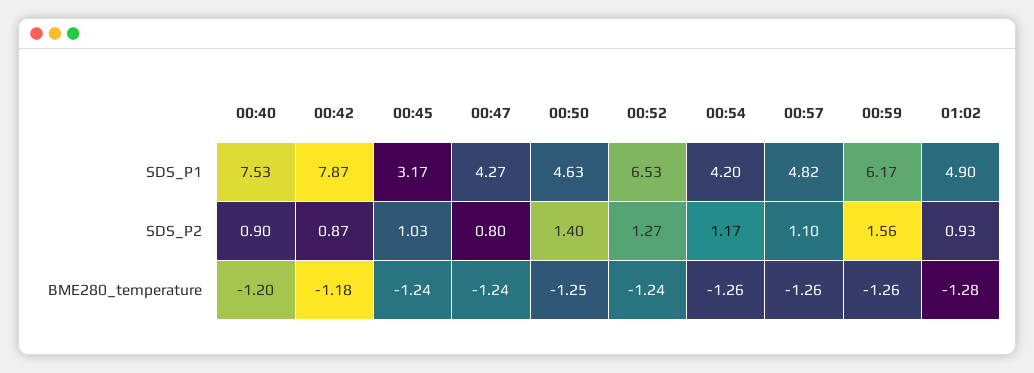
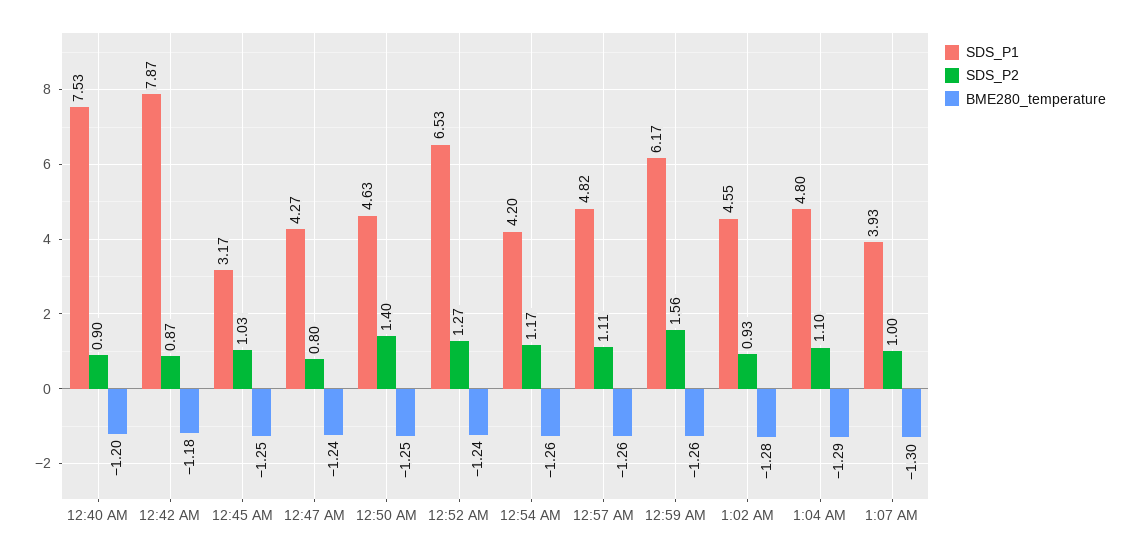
SDS_P1, 01:02: 4.9 -> 4.55
SDS_P2, 00:57: 1.1 -> 1.11
BME280_temperature, 00:45: -1.24 -> -1.25
SDS_P1, 1:04 AM: none -> 4.8
SDS_P2, 1:04 AM: none -> 1.1
BME280_temperature, 1:04 AM: none -> -1.29
SDS_P1, 1:07 AM: none -> 3.93
SDS_P2, 1:07 AM: none -> 1
BME280_temperature, 1:07 AM: none -> -1.3

